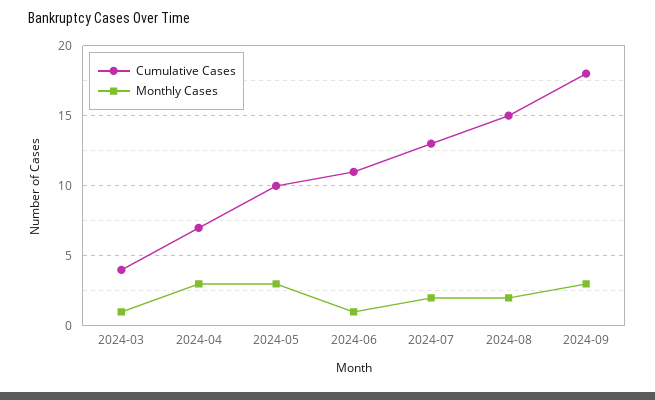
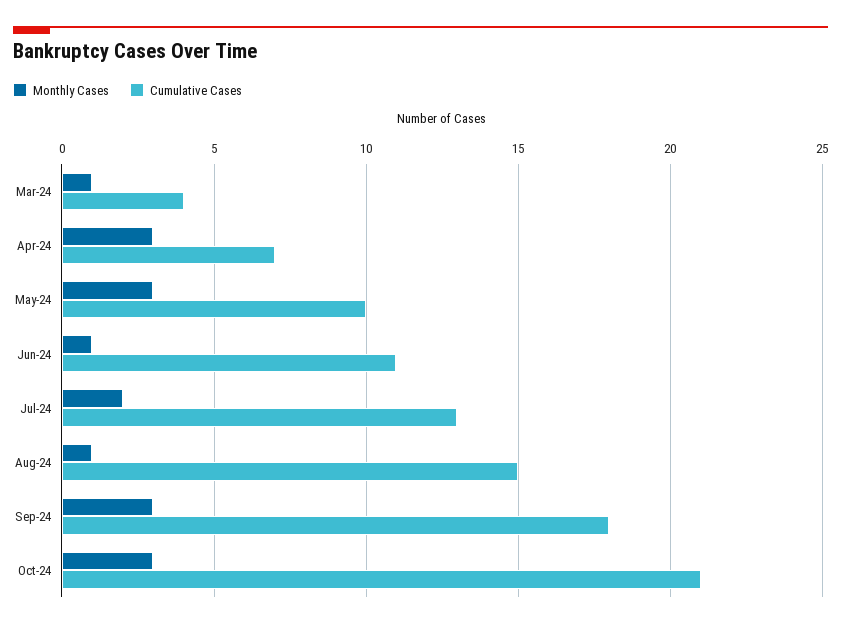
Monthly Cases, 2024-08: 2 -> 1
Monthly Cases, Oct-24: none -> 3
Cumulative Cases, Oct-24: none -> 21

